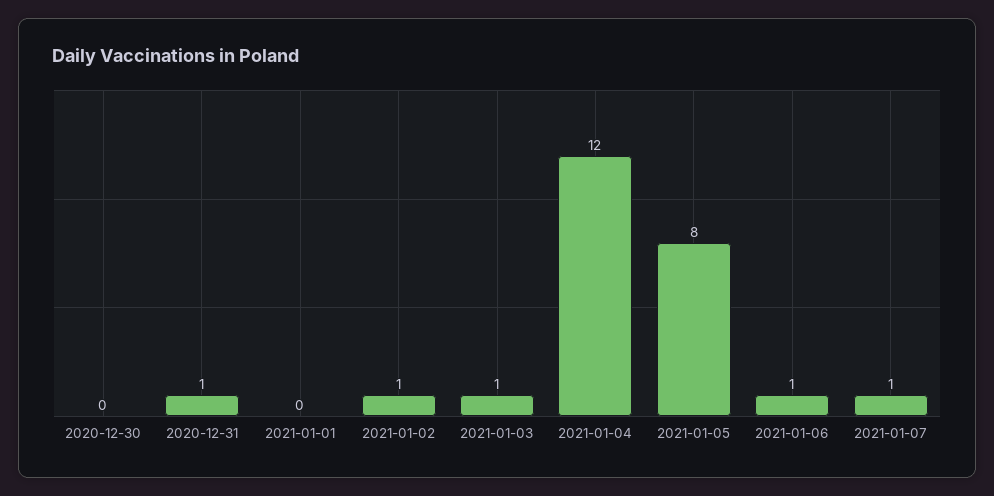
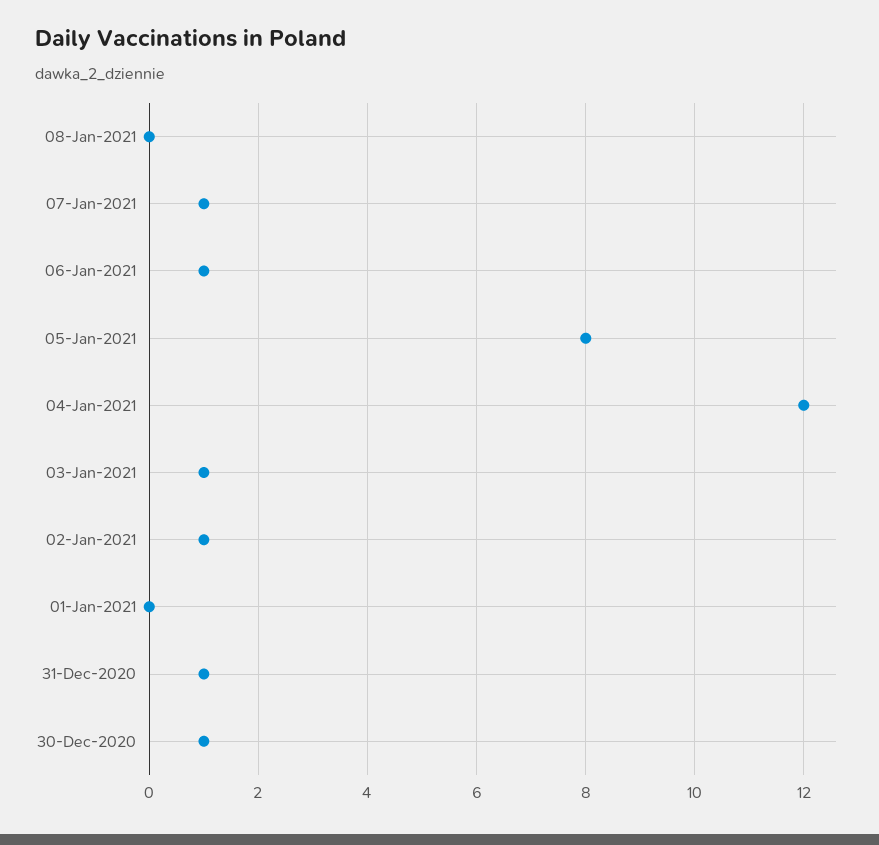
2020-12-30: 0 -> 1
08-Jan-2021: none -> 0

